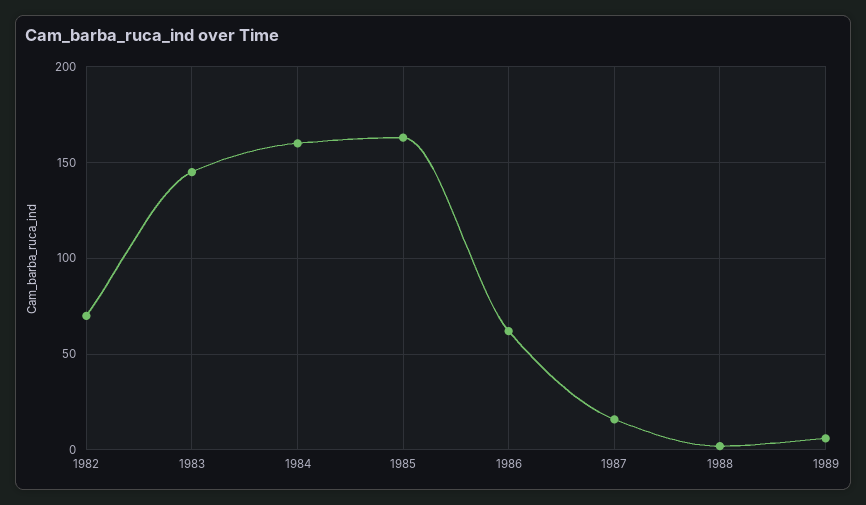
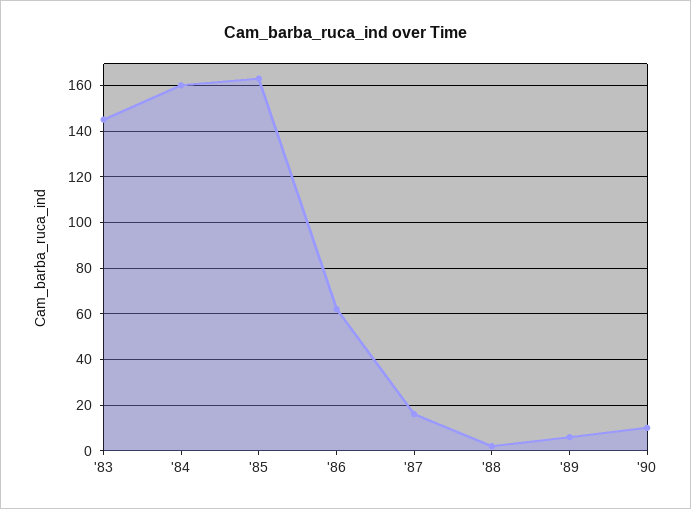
1982: 70 -> none
'90: none -> 10

